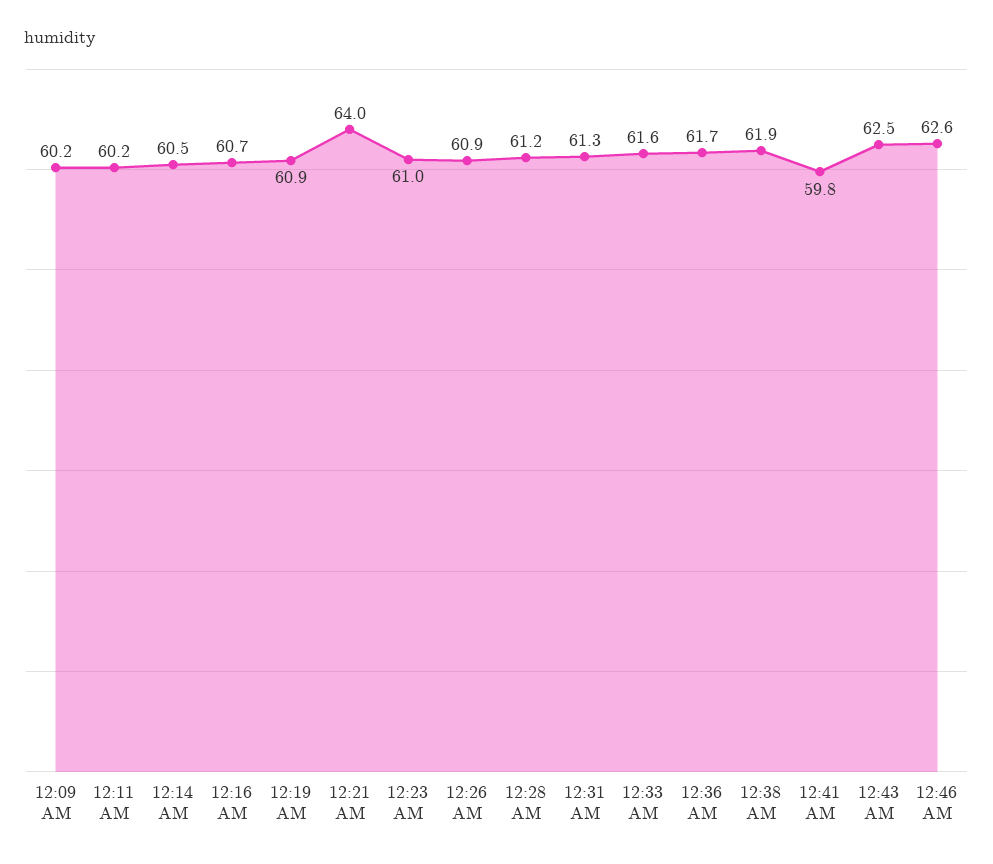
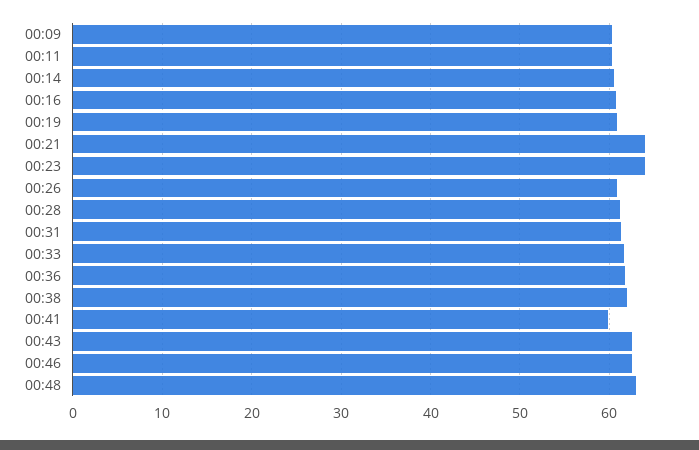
12:23 AM: 61 -> 64
00:48: none -> 63

